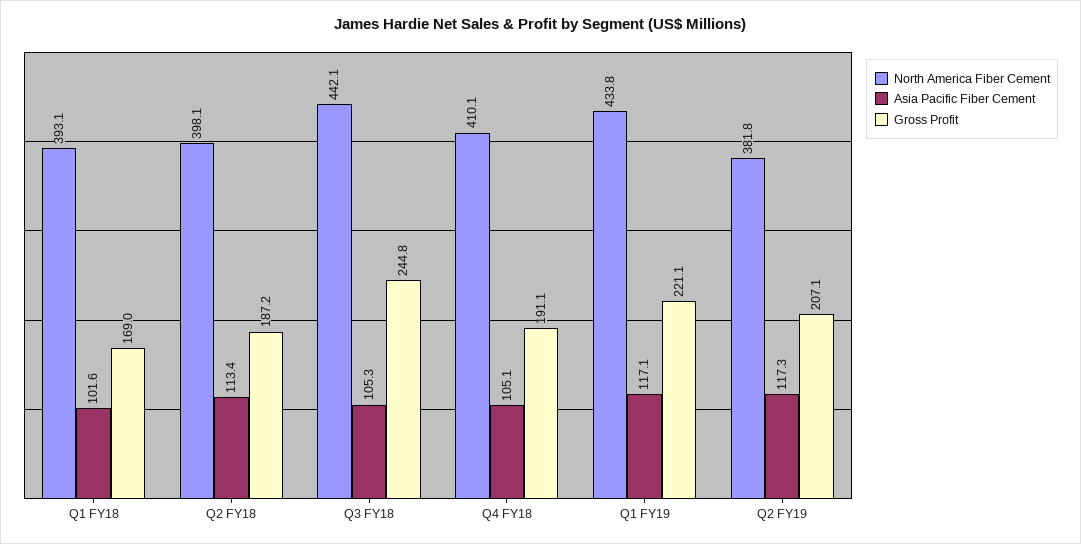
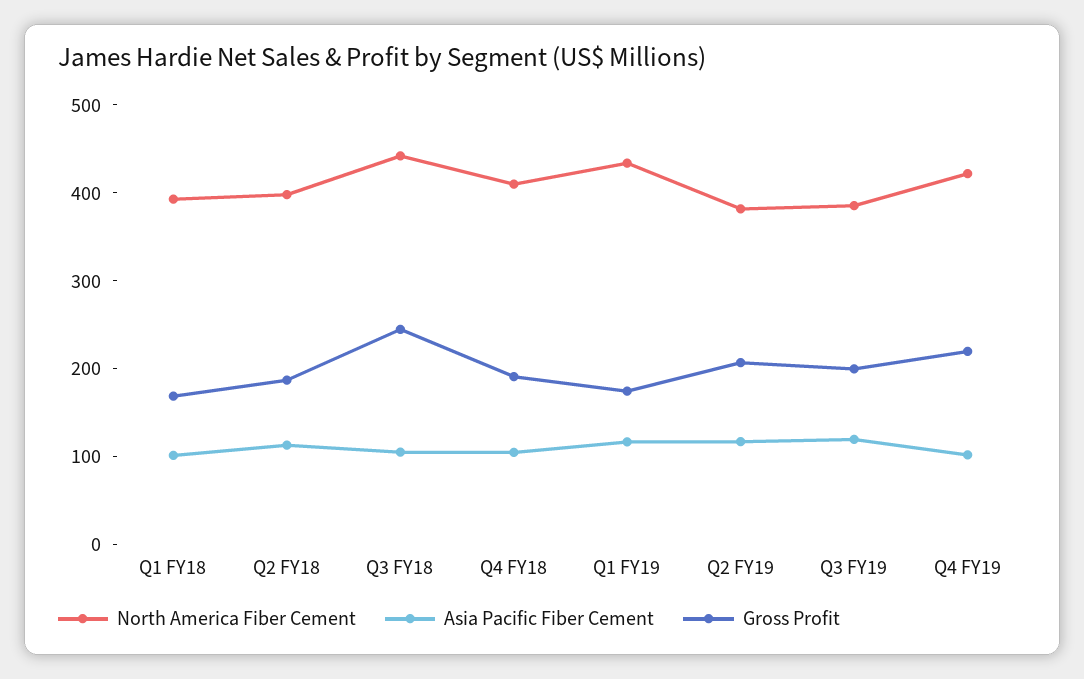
Gross Profit, Q1 FY19: 221.1 -> 180
North America Fiber Cement, Q3 FY19: none -> 380
Asia Pacific Fiber Cement, Q3 FY19: none -> 120
Gross Profit, Q3 FY19: none -> 200
North America Fiber Cement, Q4 FY19: none -> 420
Asia Pacific Fiber Cement, Q4 FY19: none -> 100
Gross Profit, Q4 FY19: none -> 220

